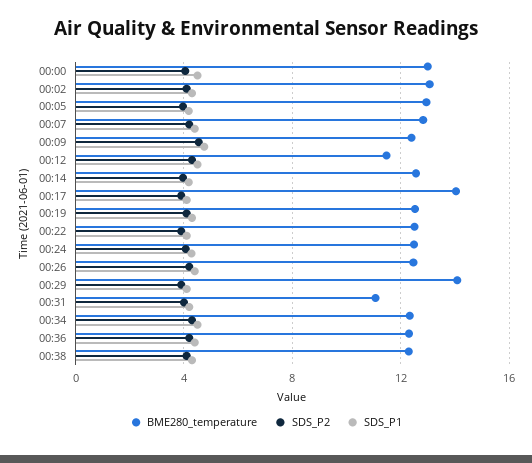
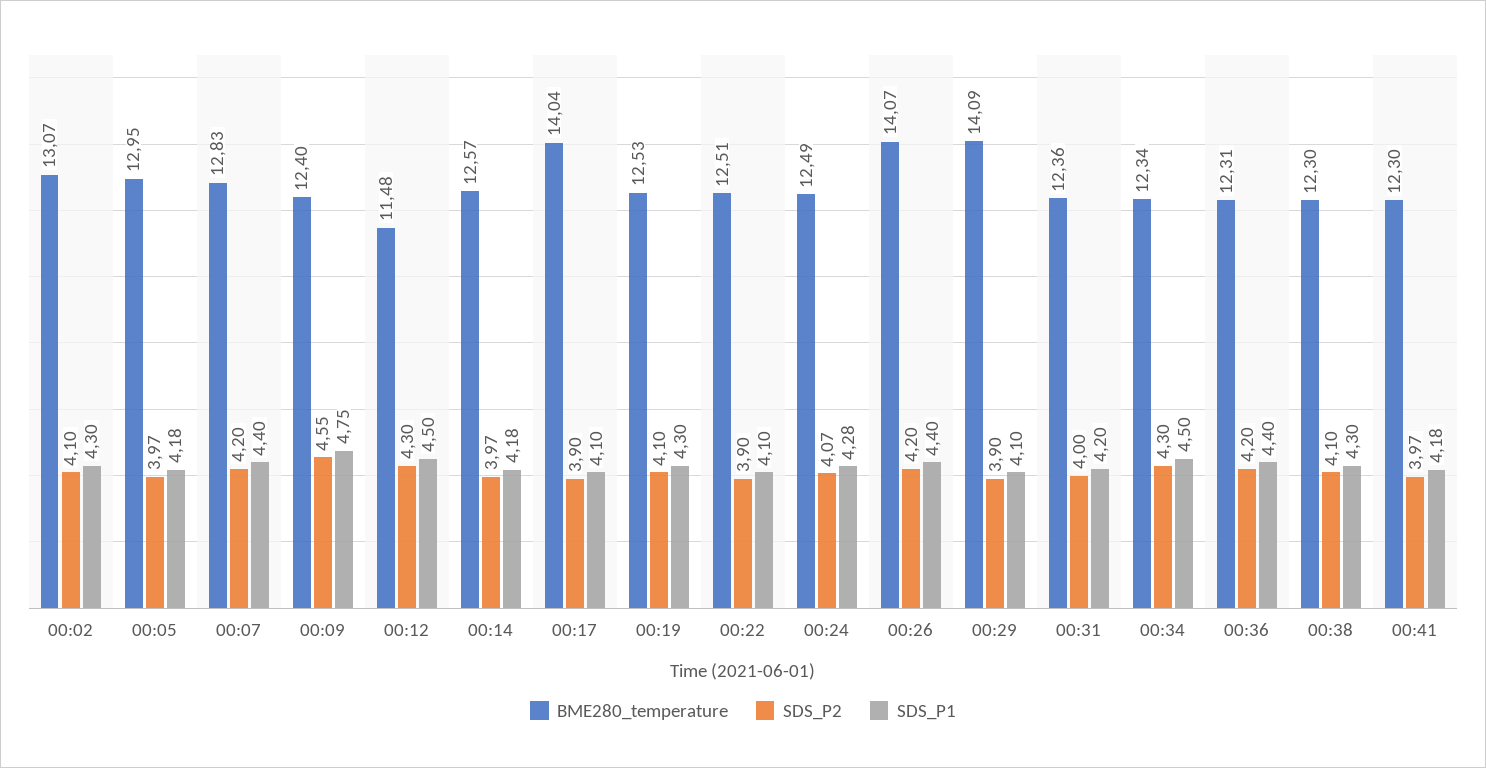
BME280_temperature, 00:00: 13 -> none
SDS_P2, 00:00: 4 -> none
SDS_P1, 00:00: 4.5 -> none
BME280_temperature, 00:26: 12.5 -> 14.07
BME280_temperature, 00:31: 11 -> 12.36
BME280_temperature, 00:41: none -> 12.3
SDS_P2, 00:41: none -> 3.97
SDS_P1, 00:41: none -> 4.18

